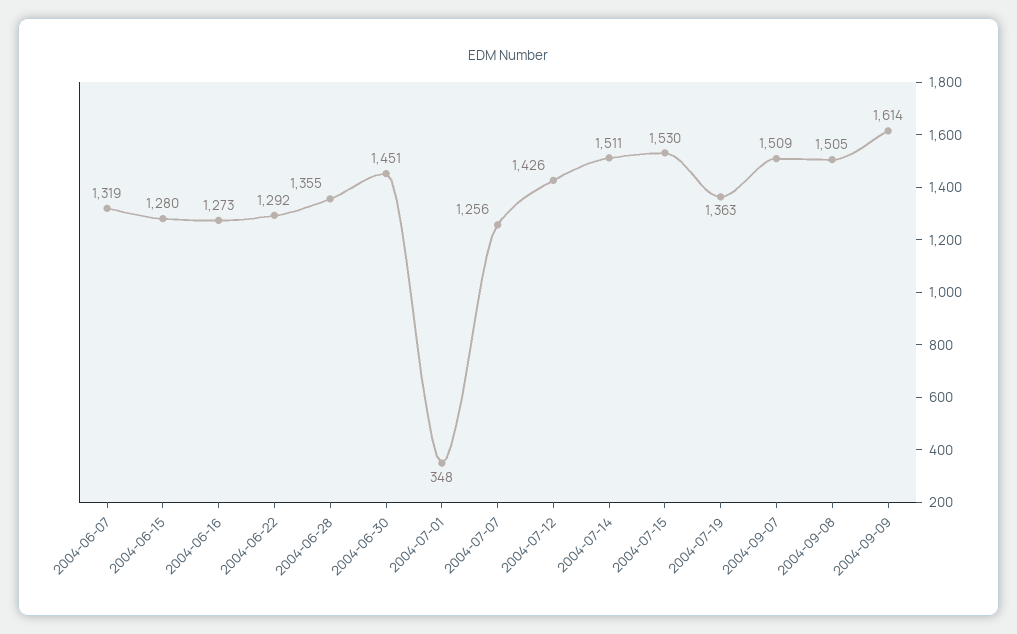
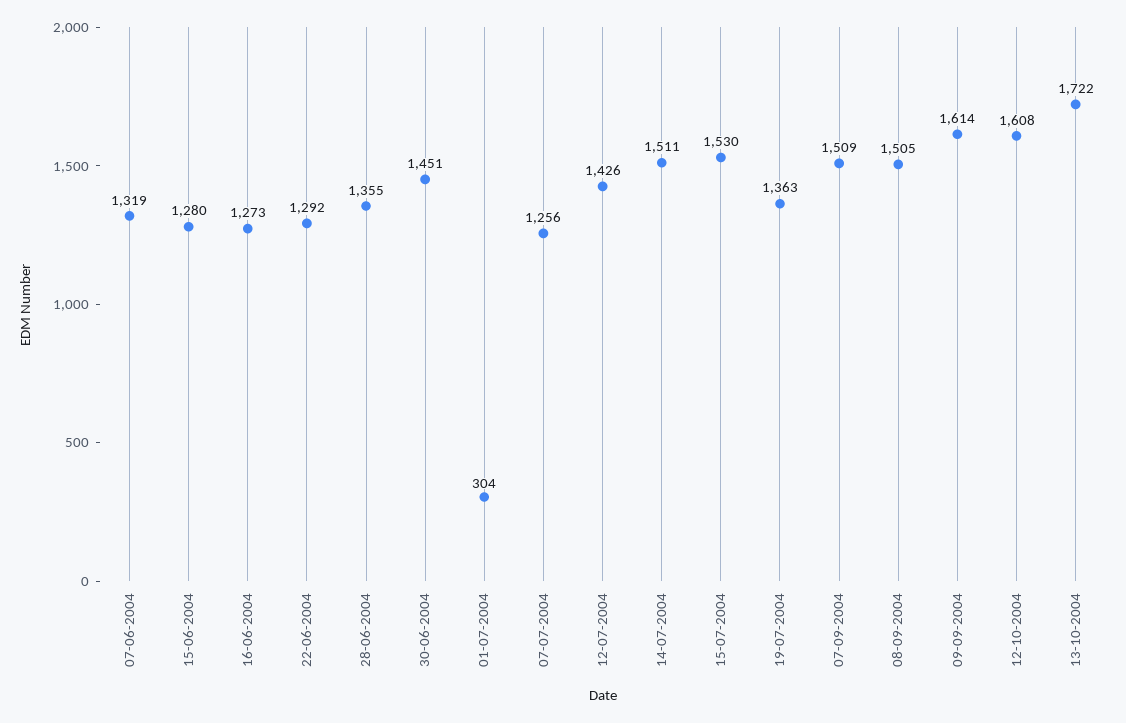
2004-07-01: 348 -> 304
12-10-2004: none -> 1608
13-10-2004: none -> 1722

